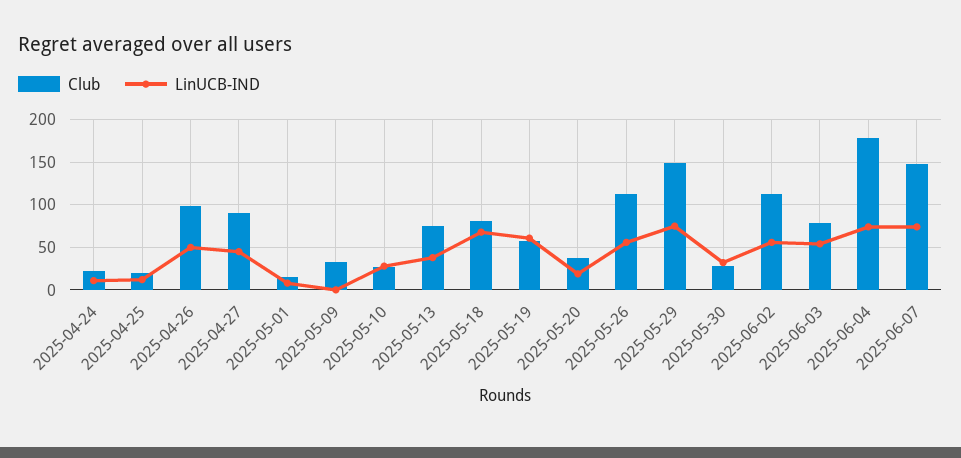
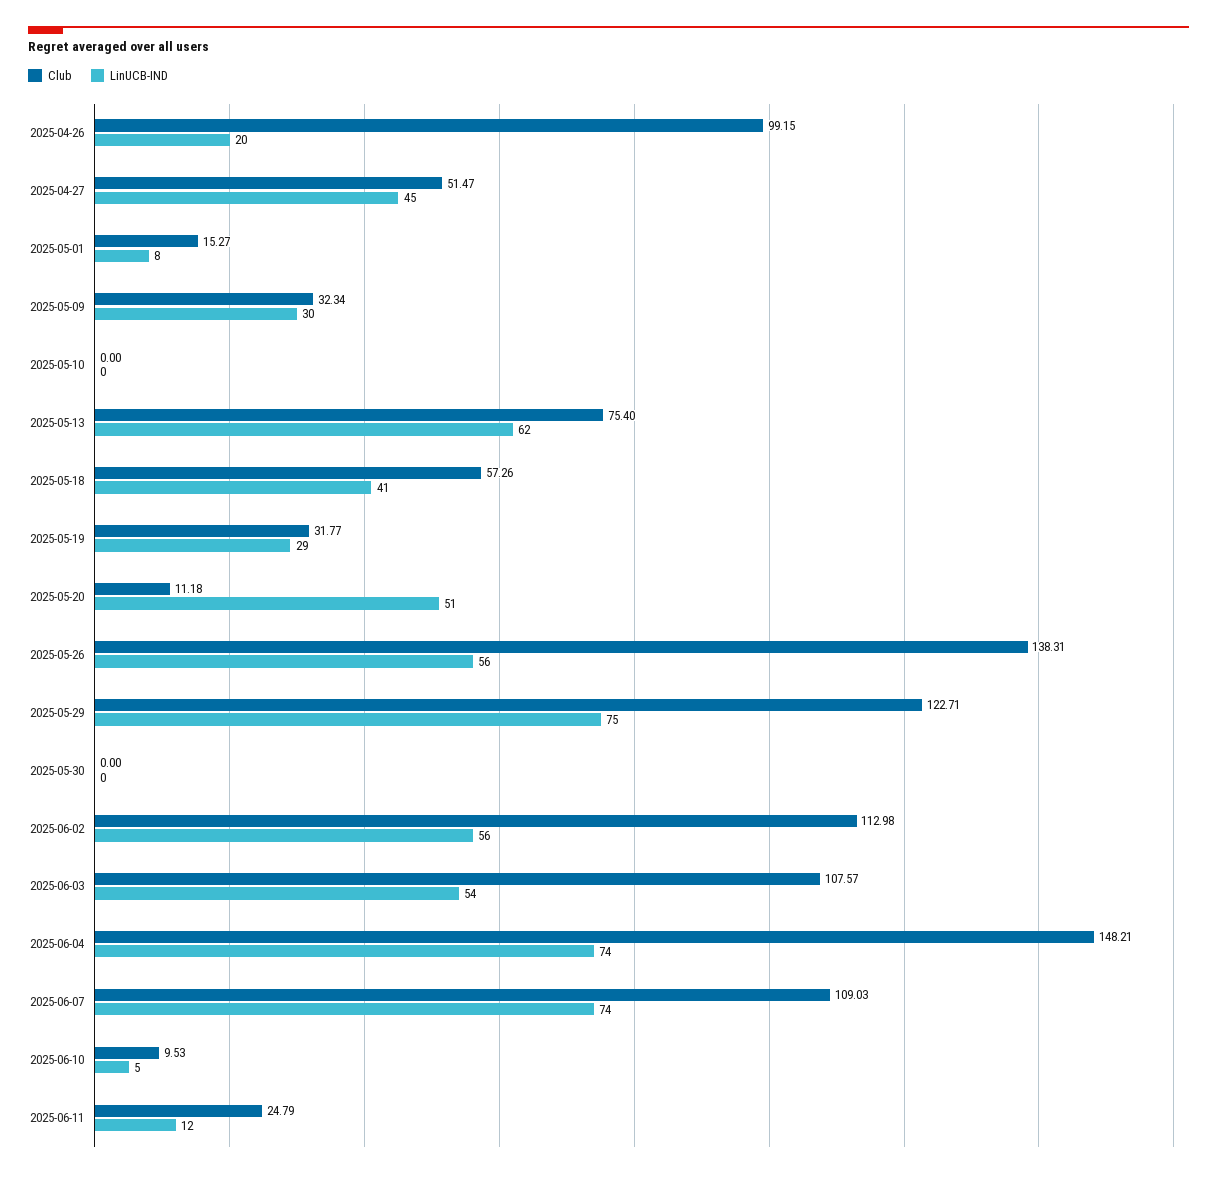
Club, 2025-04-24: 20 -> none
LinUCB-IND, 2025-04-24: 10 -> none
Club, 2025-04-25: 20 -> none
LinUCB-IND, 2025-04-25: 10 -> none
LinUCB-IND, 2025-04-26: 50 -> 20
Club, 2025-04-27: 90 -> 51.47
LinUCB-IND, 2025-05-09: 0 -> 30
Club, 2025-05-10: 30 -> 0
LinUCB-IND, 2025-05-10: 30 -> 0
LinUCB-IND, 2025-05-13: 40 -> 62
Club, 2025-05-18: 80 -> 57.26
LinUCB-IND, 2025-05-18: 70 -> 41
Club, 2025-05-19: 60 -> 31.77
LinUCB-IND, 2025-05-19: 60 -> 29
Club, 2025-05-20: 40 -> 11.18
LinUCB-IND, 2025-05-20: 20 -> 51
Club, 2025-05-26: 110 -> 138.31
Club, 2025-05-29: 150 -> 122.71
Club, 2025-05-30: 30 -> 0
LinUCB-IND, 2025-05-30: 30 -> 0
Club, 2025-06-03: 80 -> 107.57
Club, 2025-06-04: 180 -> 148.21
Club, 2025-06-07: 150 -> 109.03
Club, 2025-06-10: none -> 9.53
LinUCB-IND, 2025-06-10: none -> 5
Club, 2025-06-11: none -> 24.79
LinUCB-IND, 2025-06-11: none -> 12

